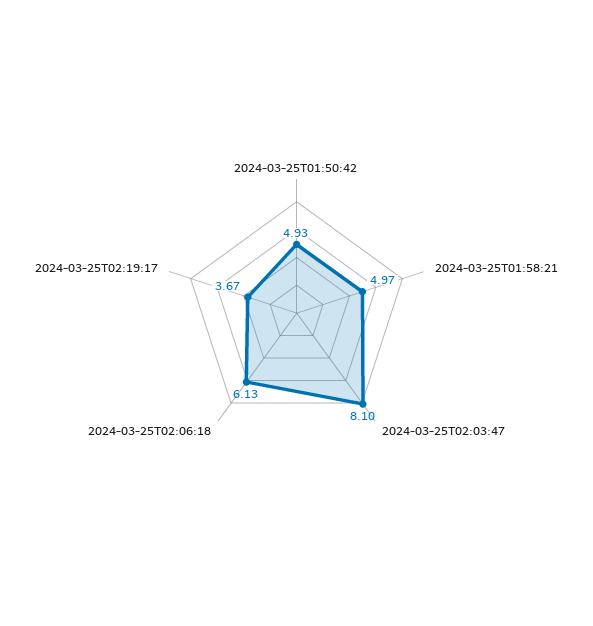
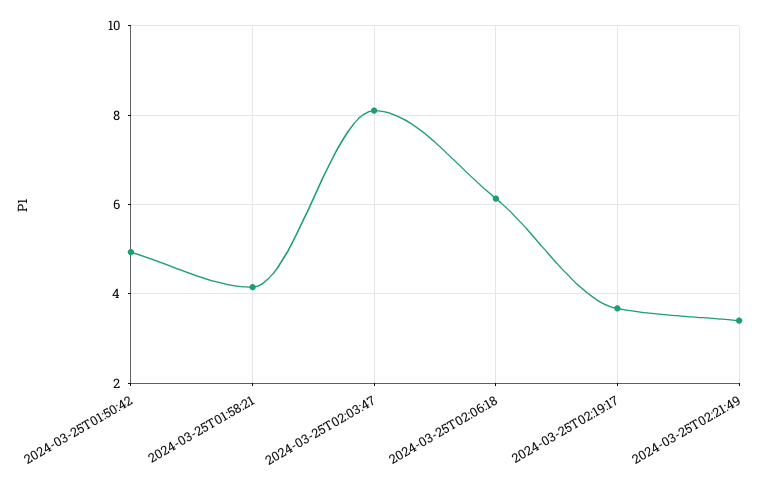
2024-03-25T01:58:21: 4.97 -> 4.2
2024-03-25T02:21:49: none -> 3.4

